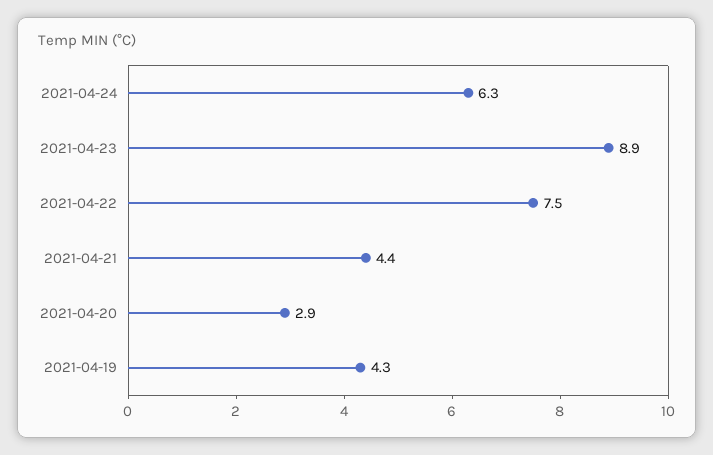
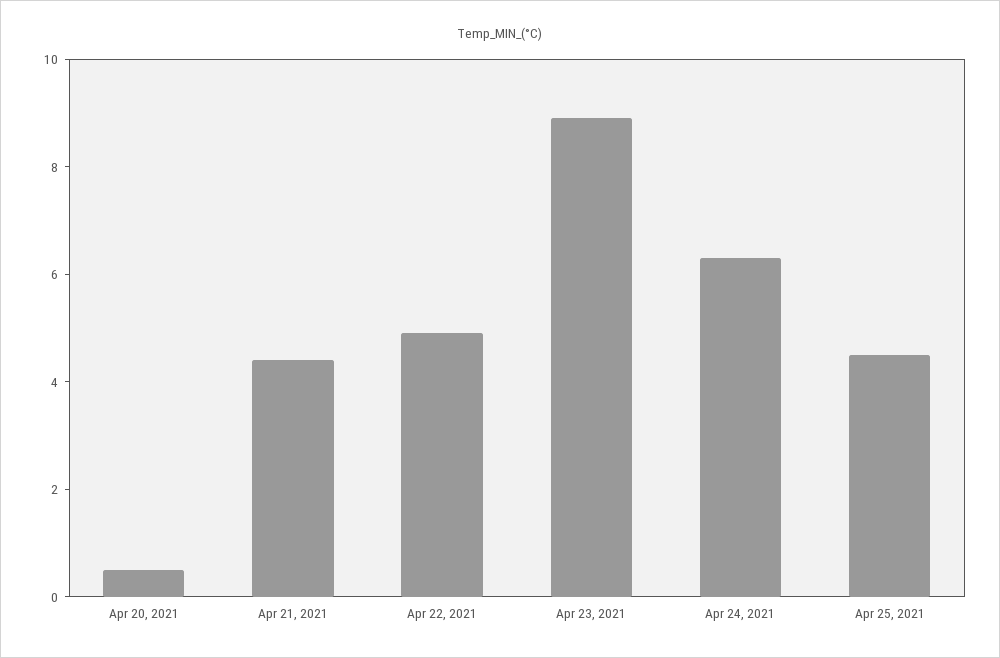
2021-04-22: 7.5 -> 5
2021-04-20: 2.9 -> 0.5
2021-04-19: 4.3 -> none
Apr 25, 2021: none -> 4.5

